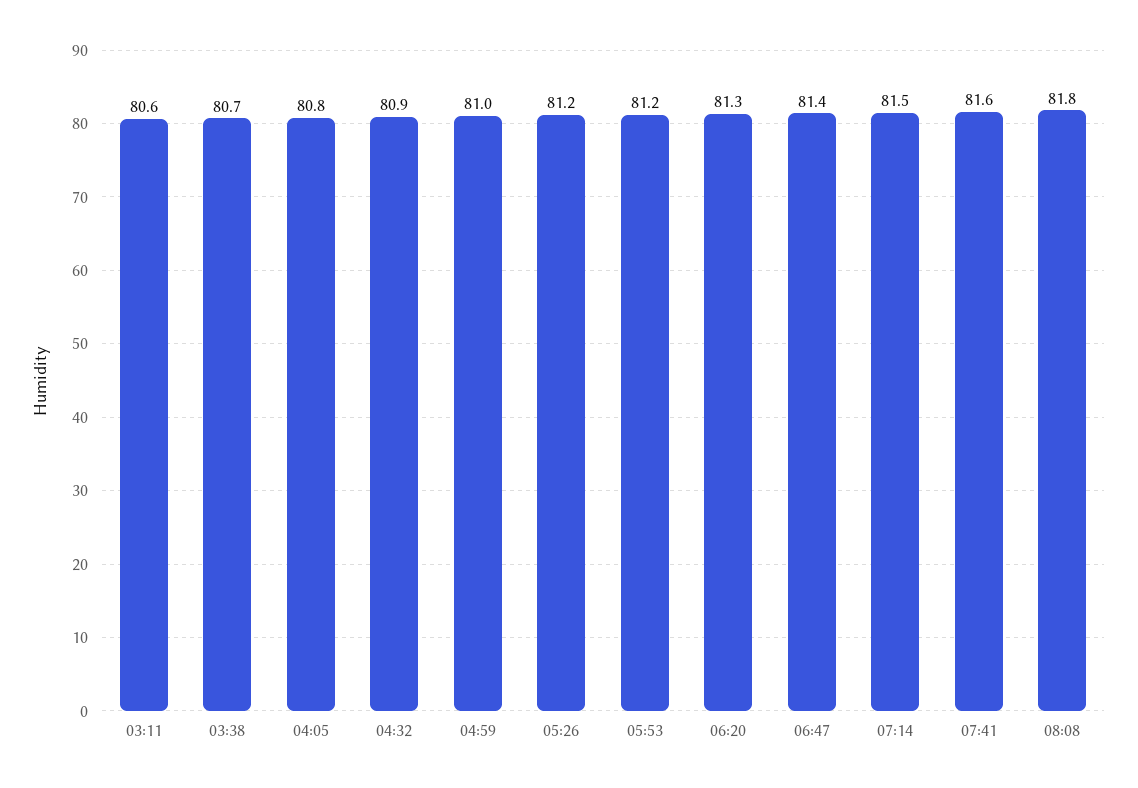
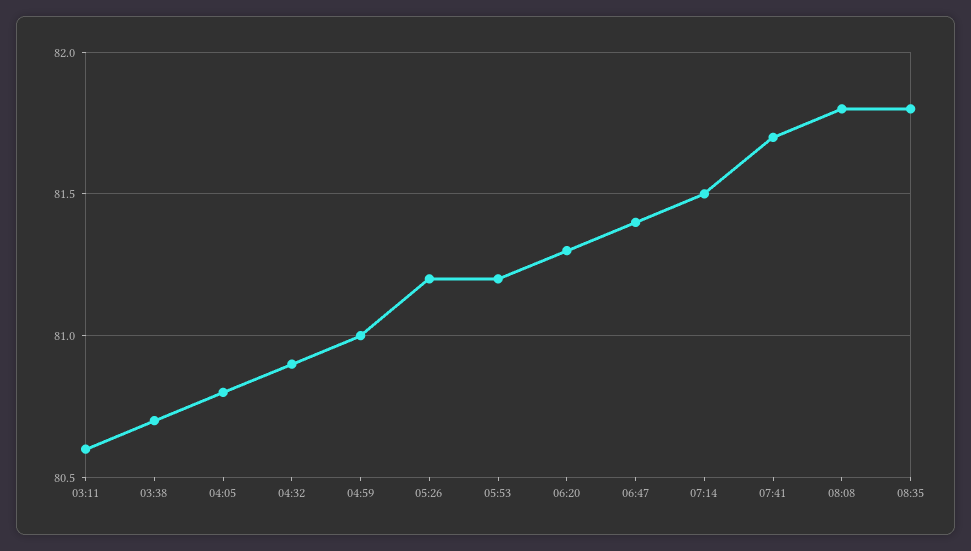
07:41: 81.6 -> 81.7
08:35: none -> 81.8

